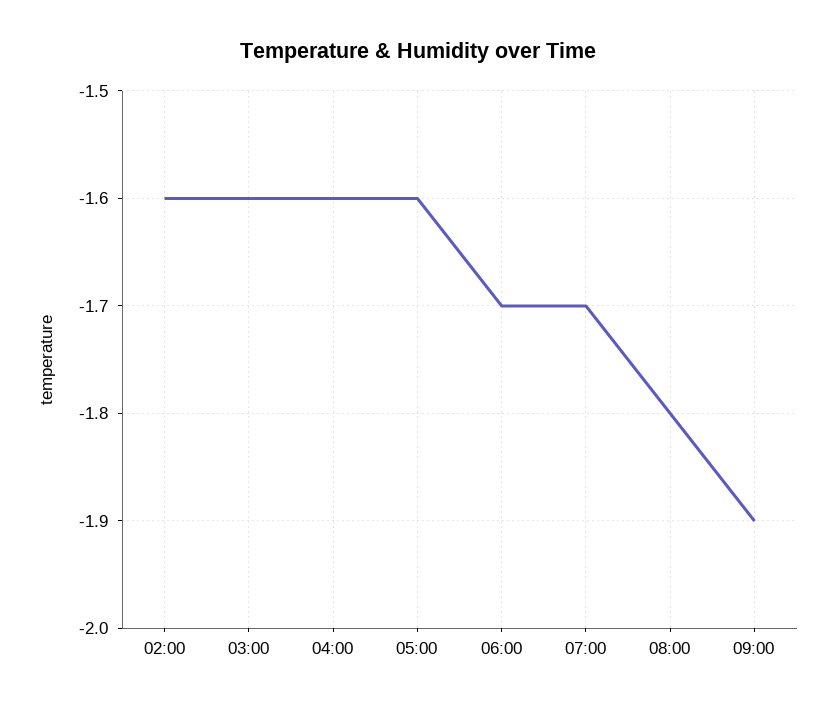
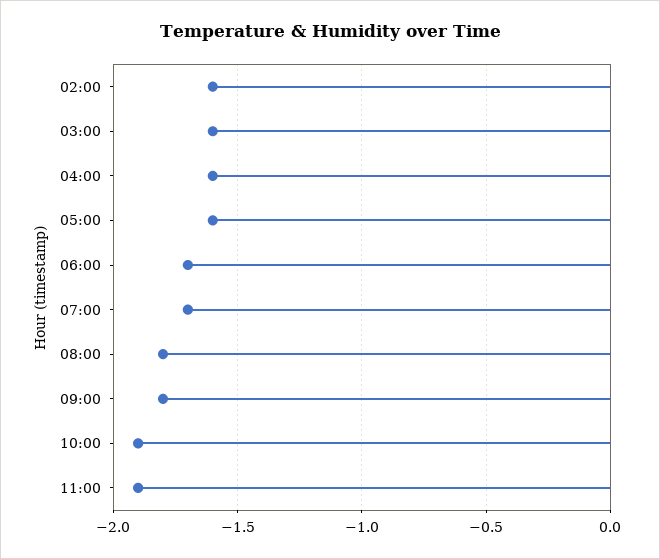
09:00: -1.9 -> -1.8
10:00: none -> -1.9
11:00: none -> -1.9

